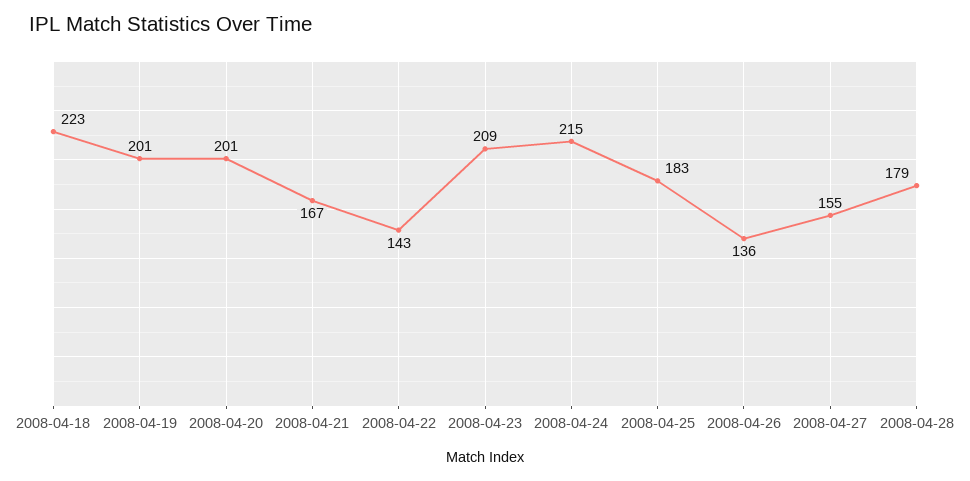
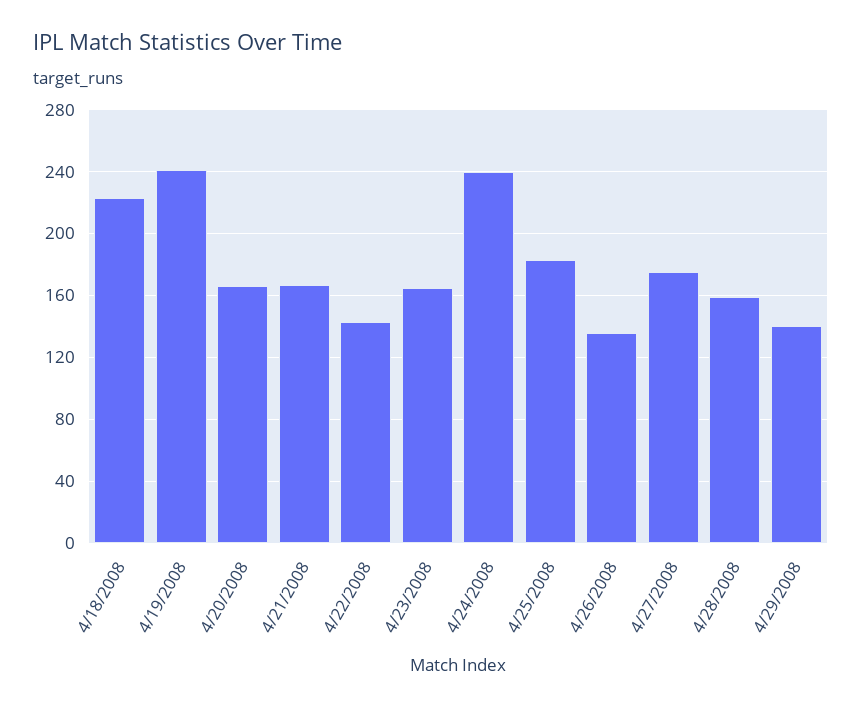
2008-04-19: 201 -> 240
2008-04-20: 201 -> 165
2008-04-23: 209 -> 165
2008-04-24: 215 -> 240
2008-04-27: 155 -> 175
2008-04-28: 179 -> 160
4/29/2008: none -> 140

